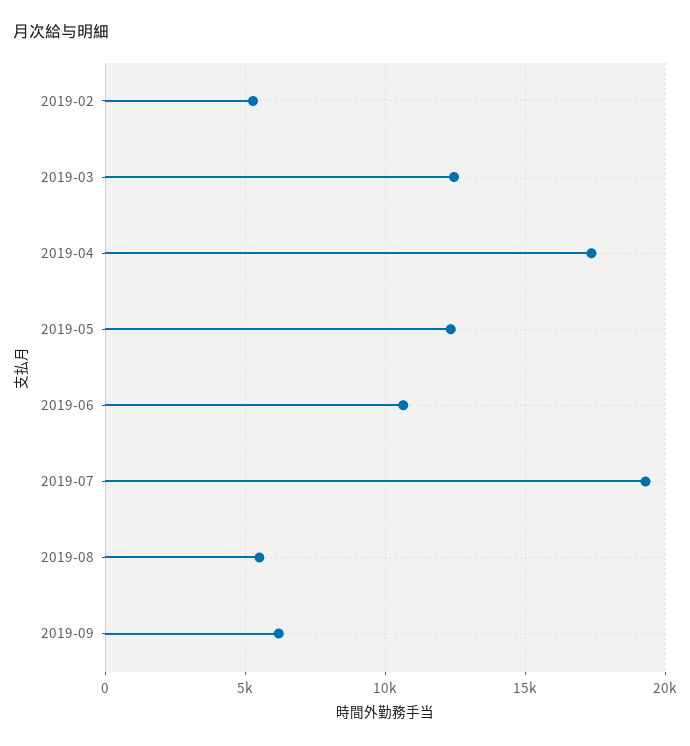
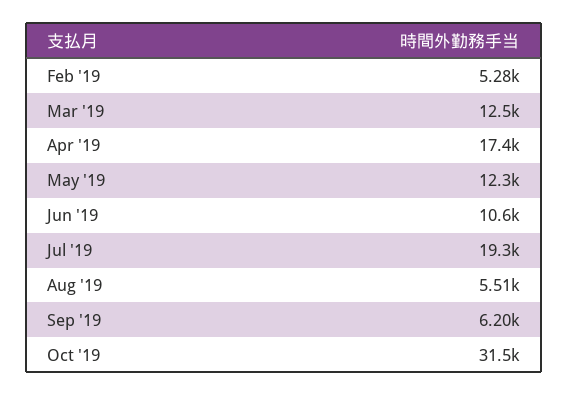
Oct '19: none -> 31500

